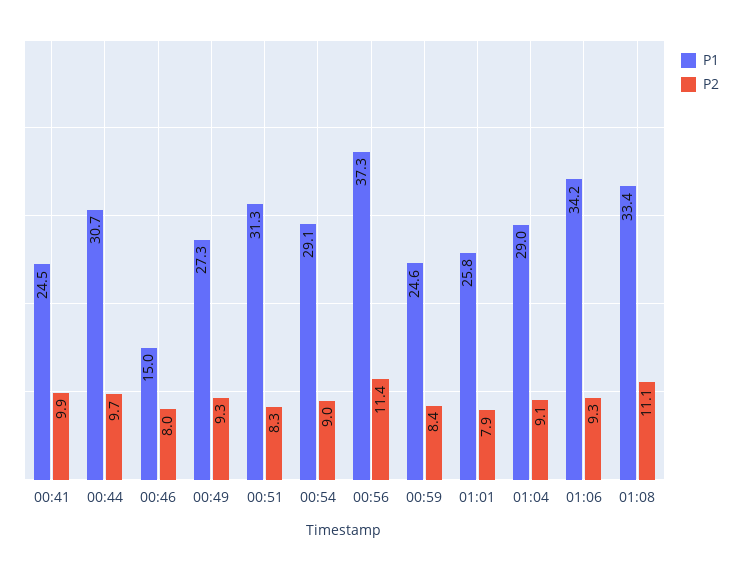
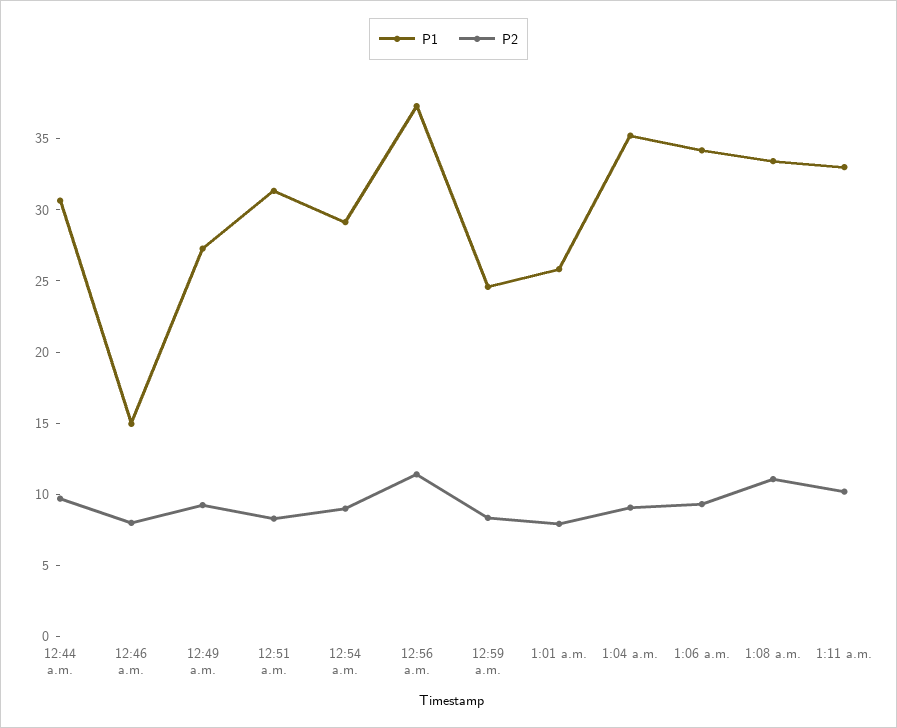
P1, 00:41: 24.5 -> none
P2, 00:41: 9.9 -> none
P1, 01:04: 29 -> 35
P1, 1:11 a.m.: none -> 33
P2, 1:11 a.m.: none -> 10

